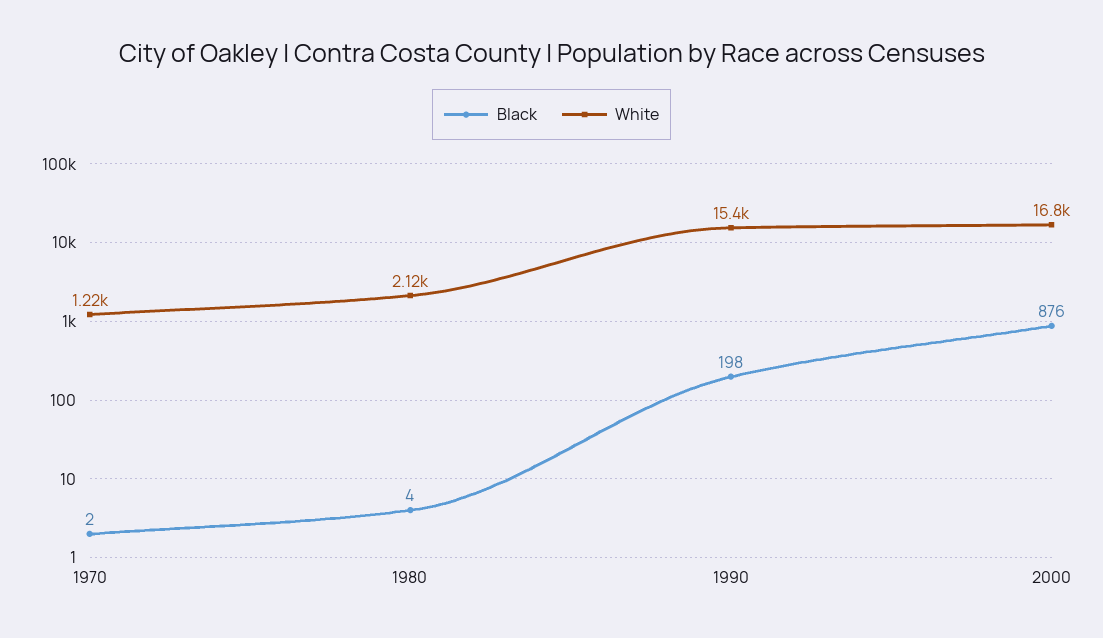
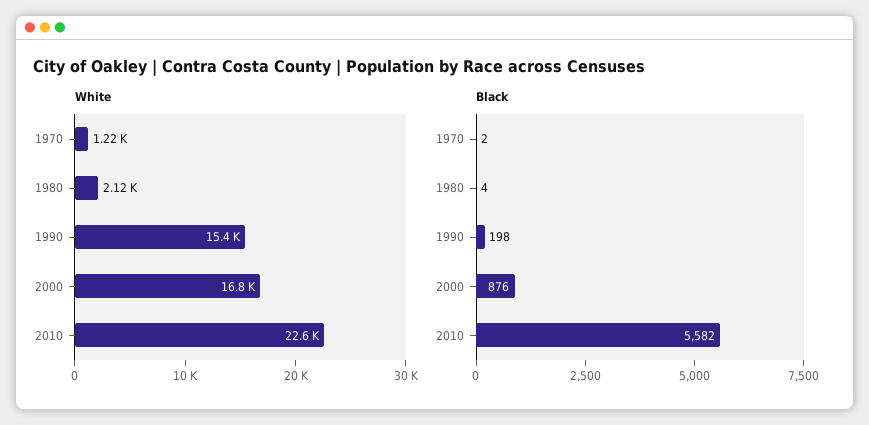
White, 2010: none -> 22600
Black, 2010: none -> 5582

